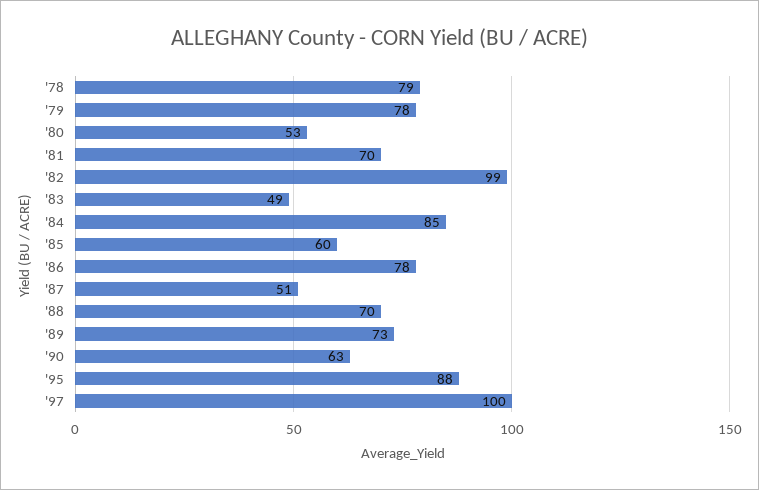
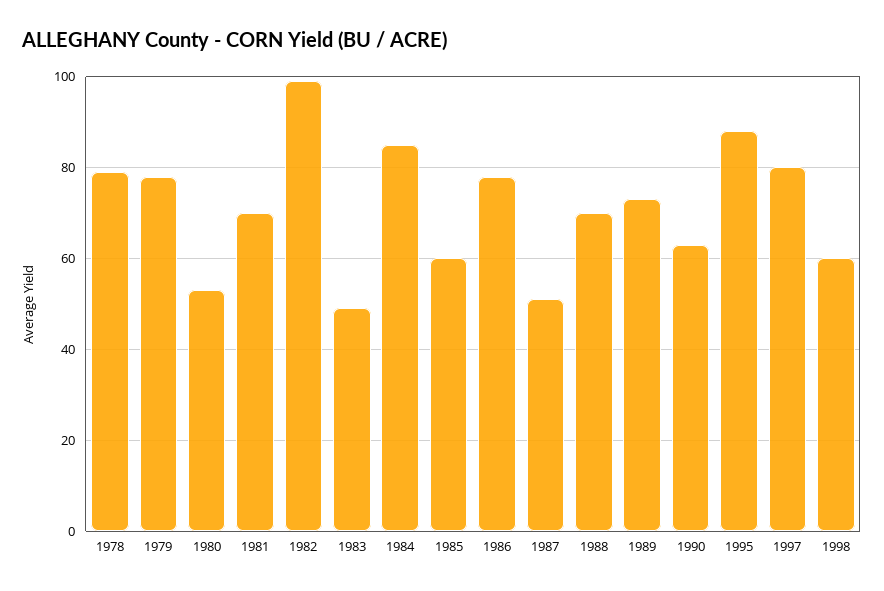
'97: 100 -> 80
1998: none -> 60

